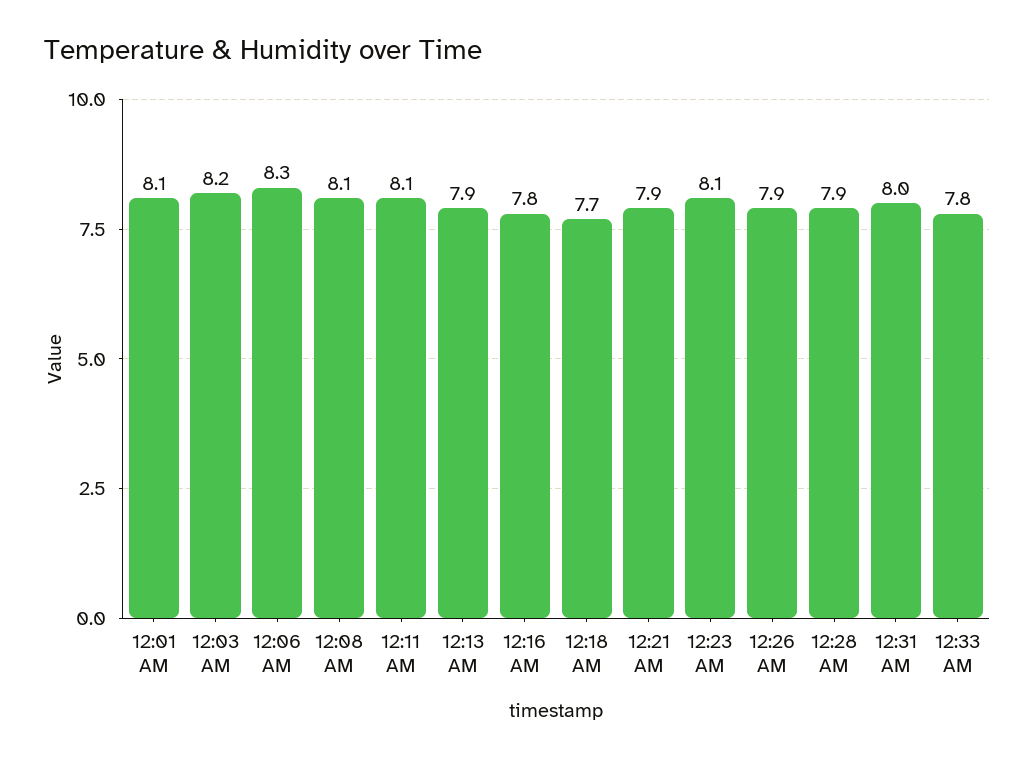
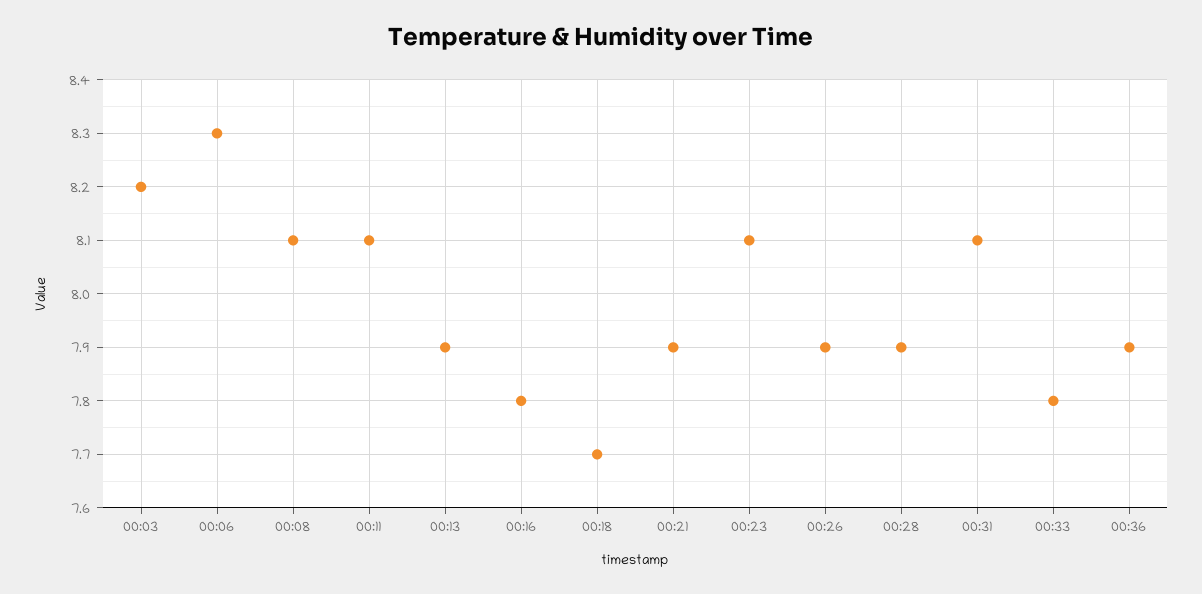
12:01 AM: 8.1 -> none
12:31 AM: 8 -> 8.1
00:36: none -> 7.9

